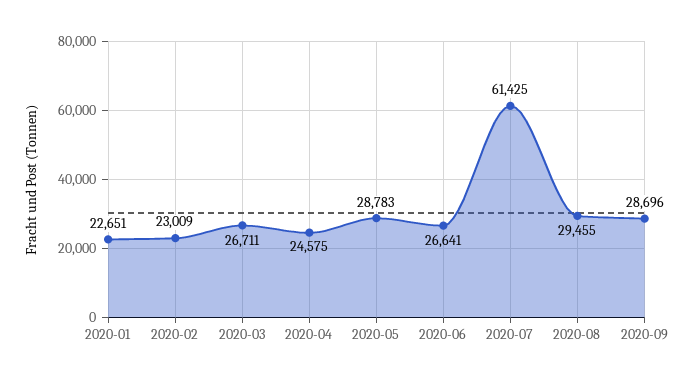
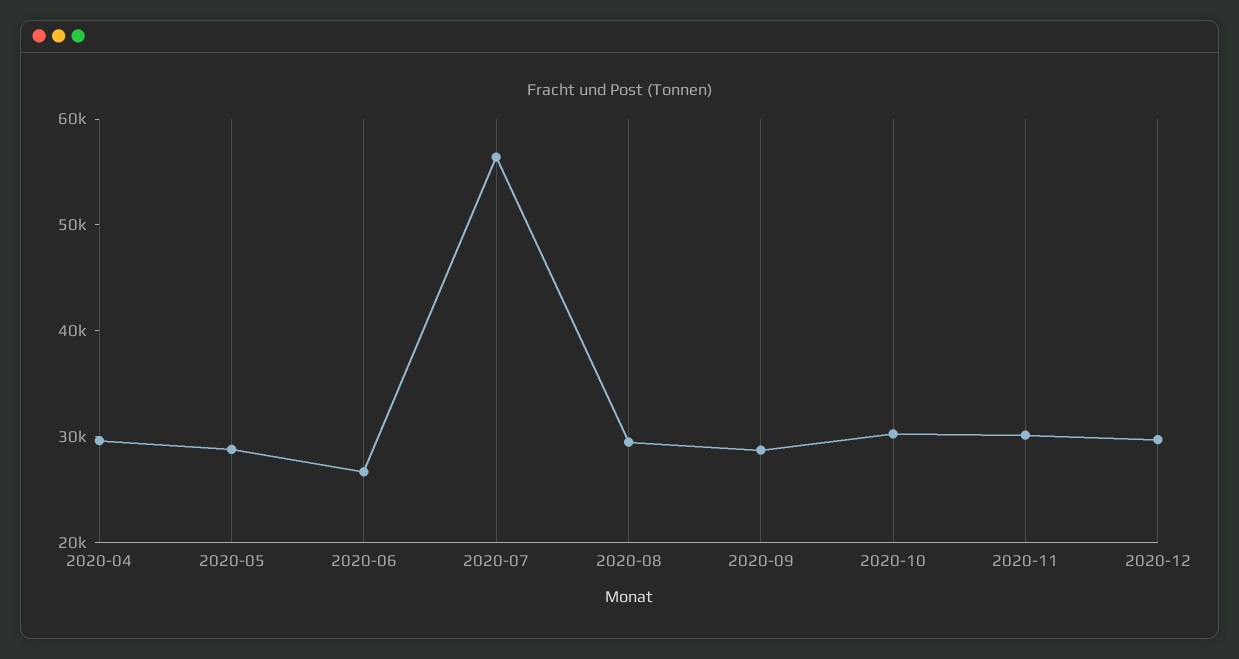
2020-01: 22651 -> none
2020-02: 23009 -> none
2020-03: 26711 -> none
2020-04: 24575 -> 30000
2020-07: 61425 -> 56000
2020-10: none -> 30000
2020-11: none -> 30000
2020-12: none -> 30000

